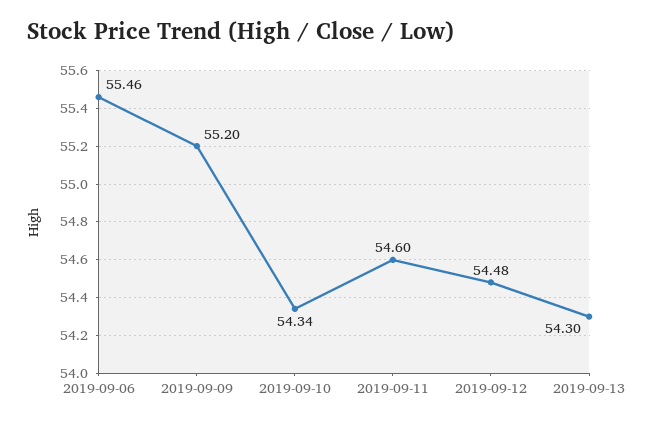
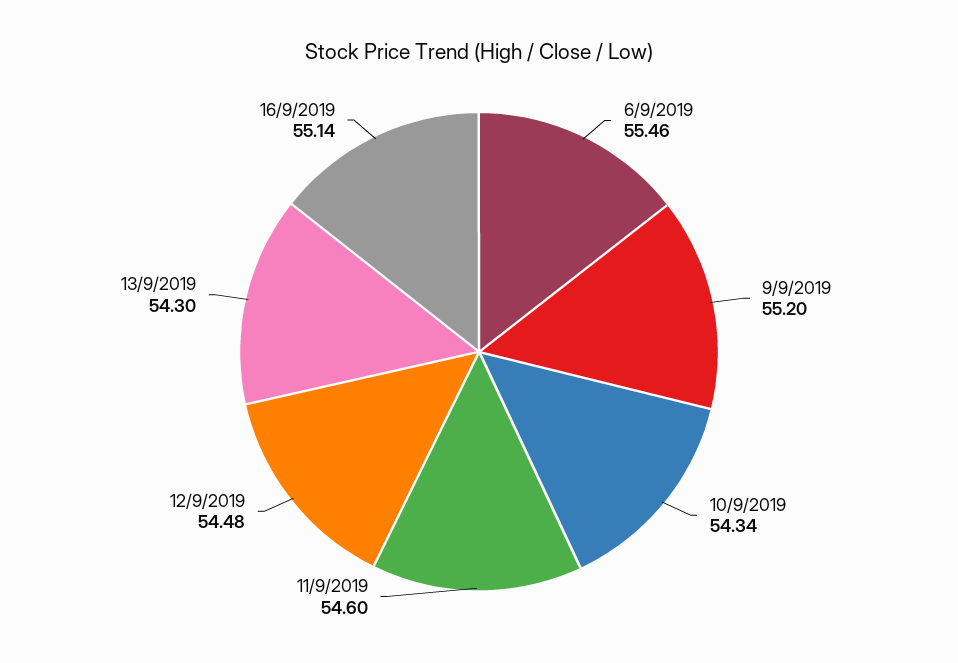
16/9/2019: none -> 55.14

